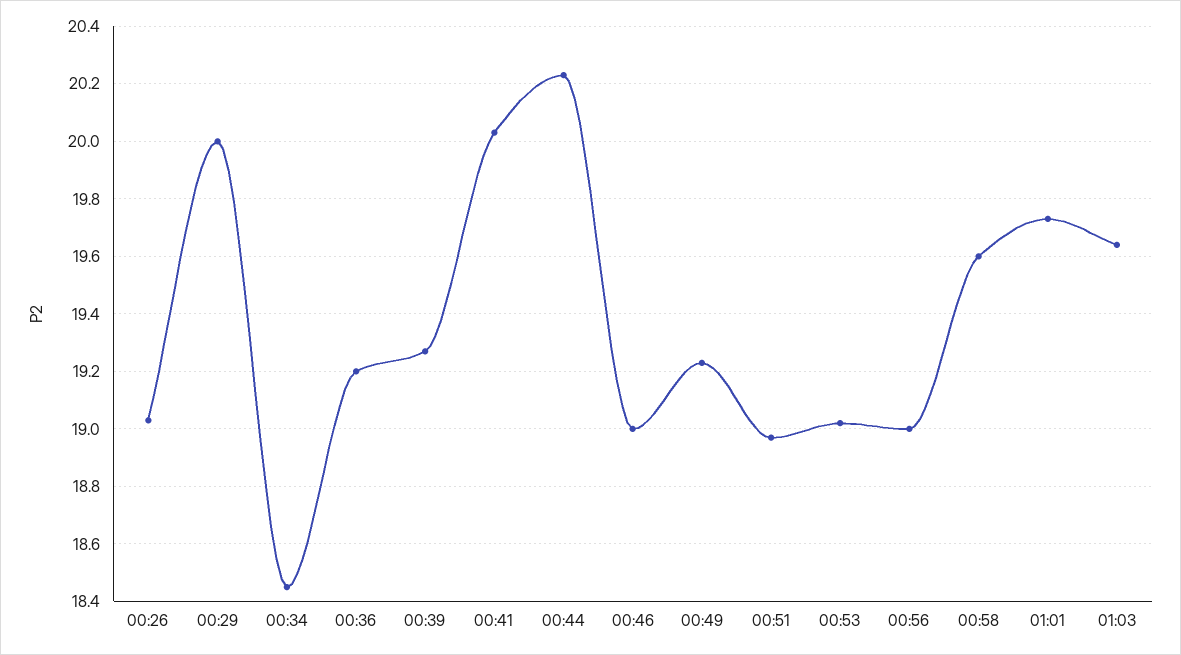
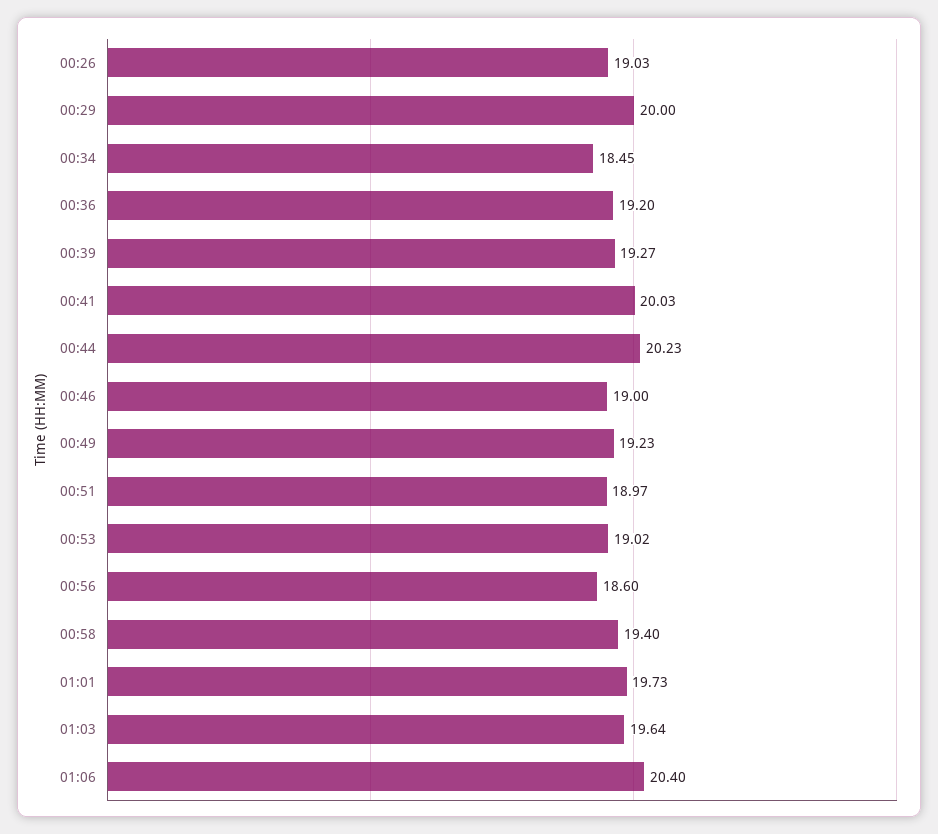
00:56: 19 -> 18.6
00:58: 19.6 -> 19.4
01:06: none -> 20.4

